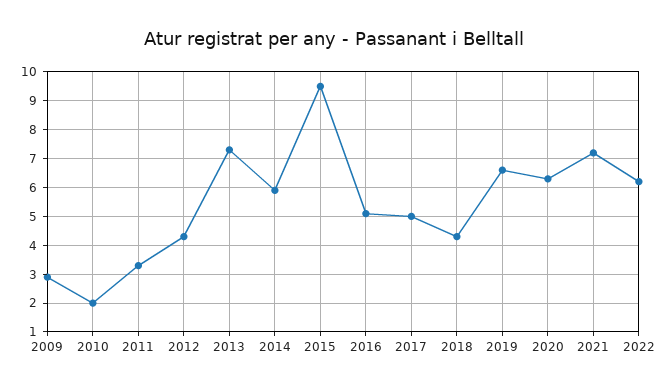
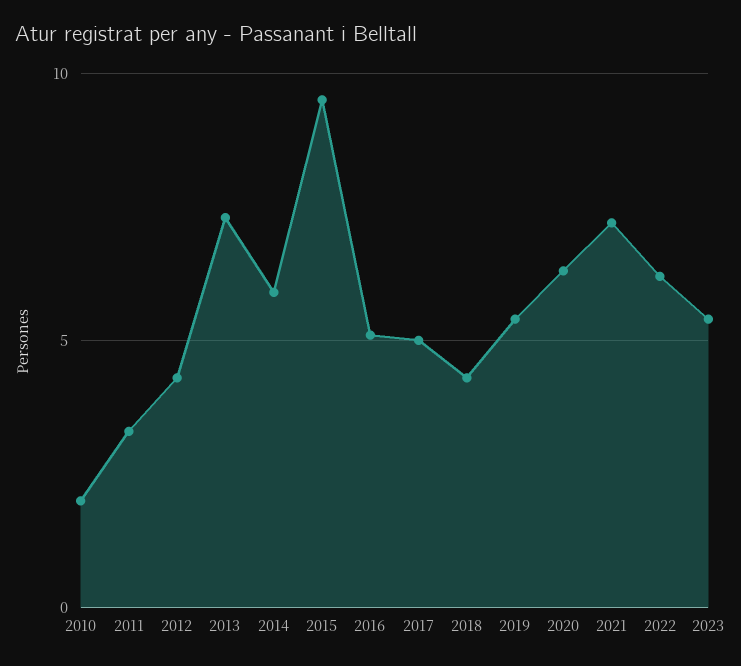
2009: 3 -> none
2019: 6.5 -> 5.5
2023: none -> 5.5

